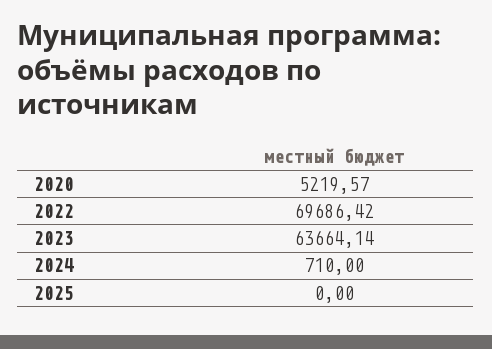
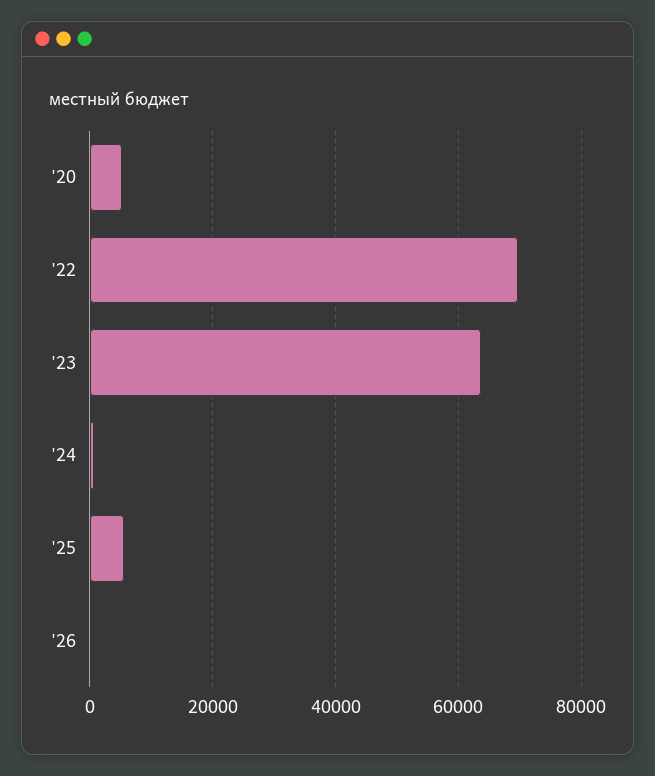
2025: 0 -> 6000
'26: none -> 0

